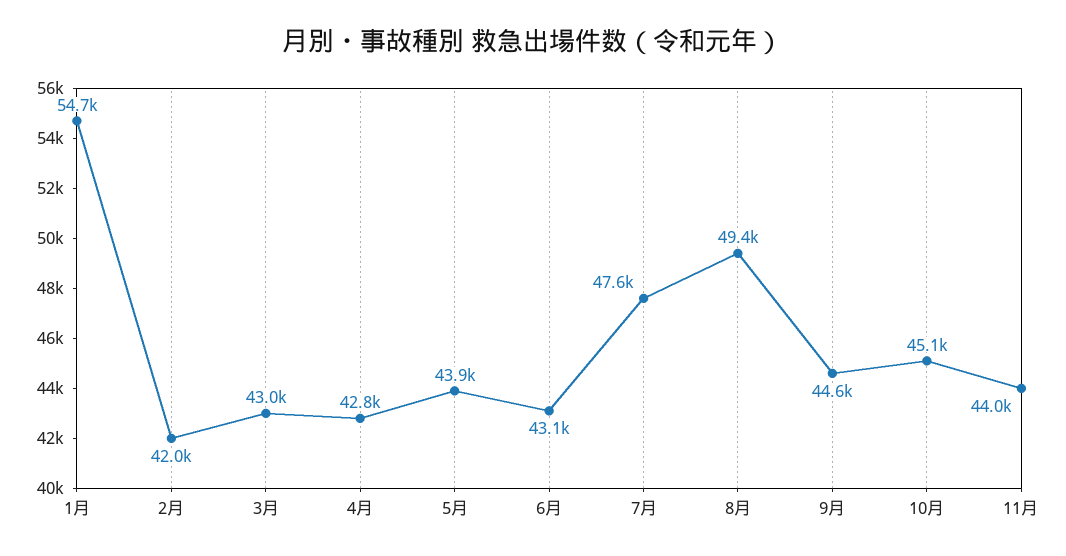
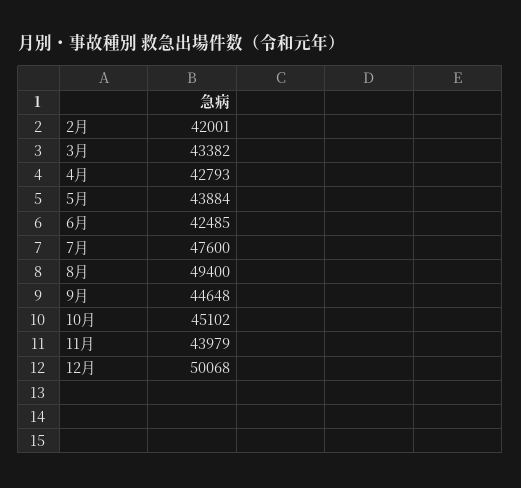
1月: 54700 -> none
3月: 43000 -> 43382
6月: 43100 -> 42485
12月: none -> 50068

